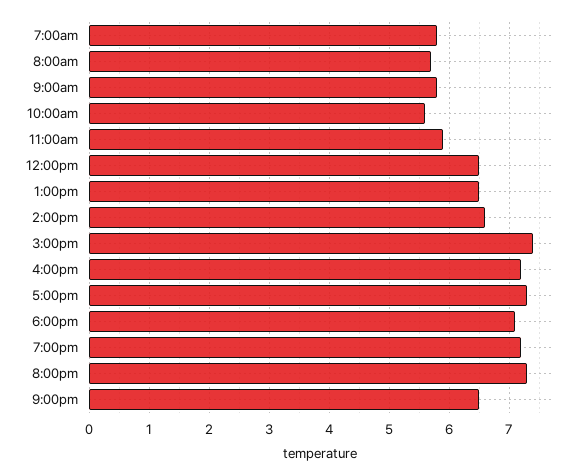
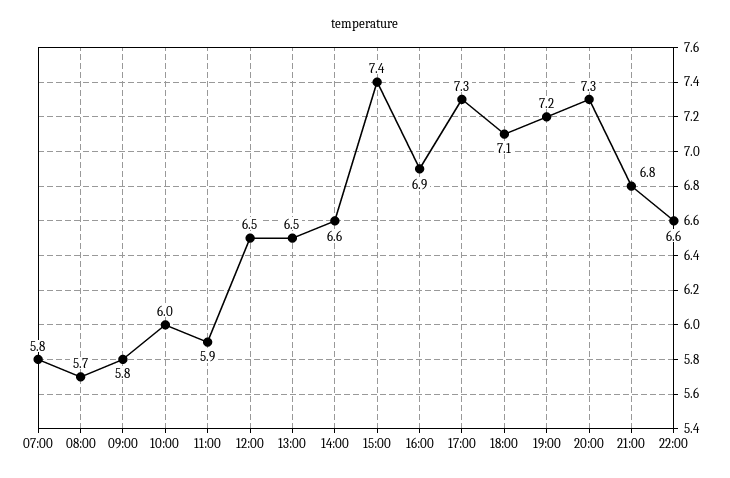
10:00am: 5.6 -> 6
4:00pm: 7.2 -> 6.9
9:00pm: 6.5 -> 6.8
22:00: none -> 6.6

